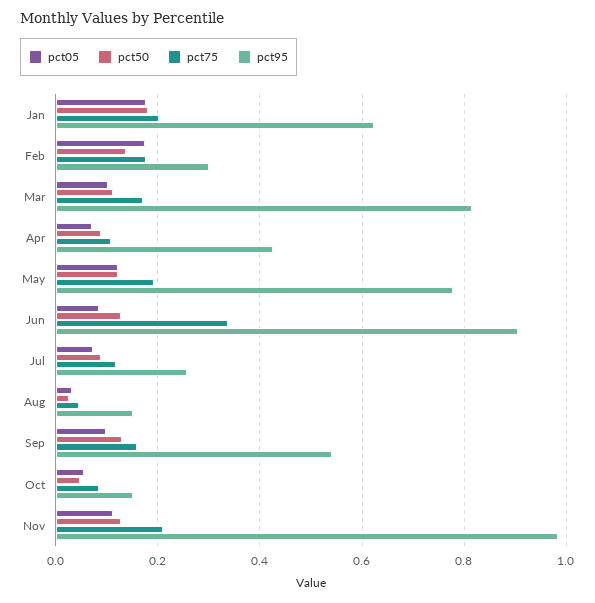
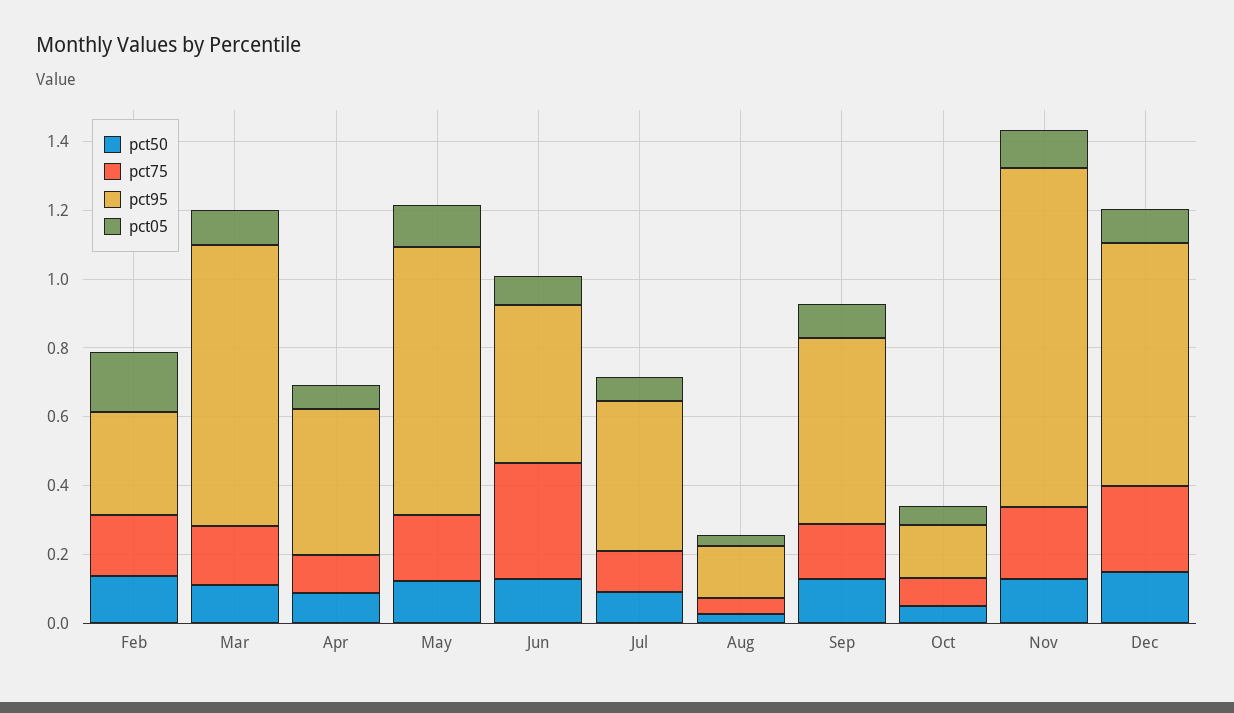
pct05, Jan: 0.18 -> none
pct50, Jan: 0.18 -> none
pct75, Jan: 0.2 -> none
pct95, Jan: 0.62 -> none
pct95, Jun: 0.9 -> 0.45
pct95, Jul: 0.26 -> 0.45
pct50, Dec: none -> 0.15
pct75, Dec: none -> 0.25
pct95, Dec: none -> 0.7
pct05, Dec: none -> 0.1

